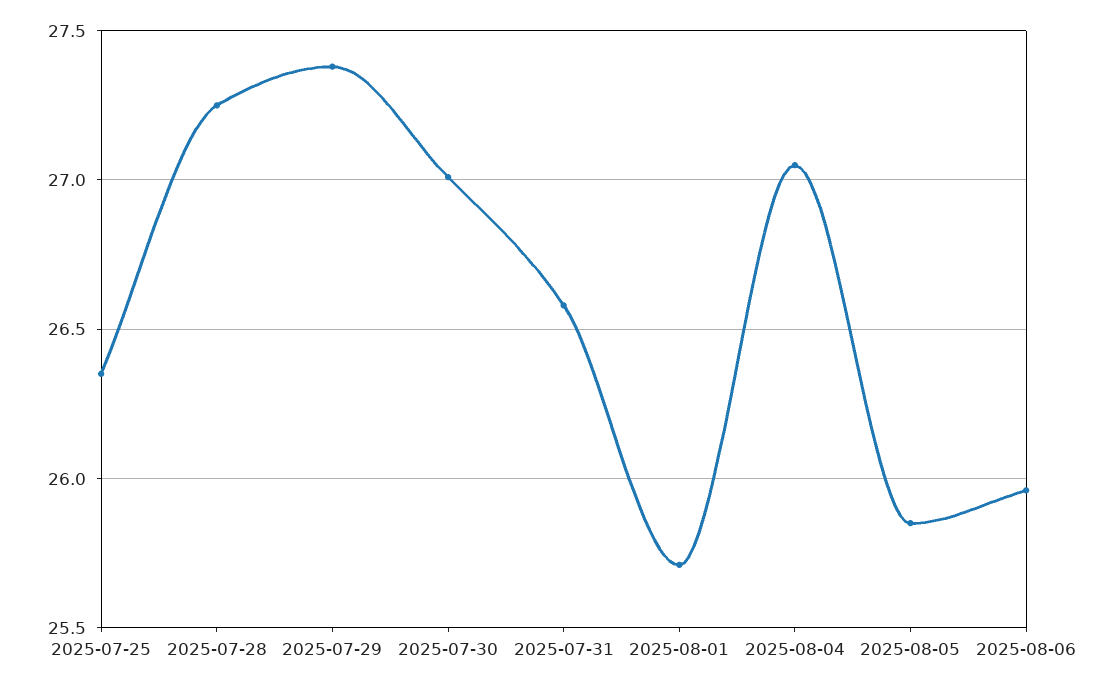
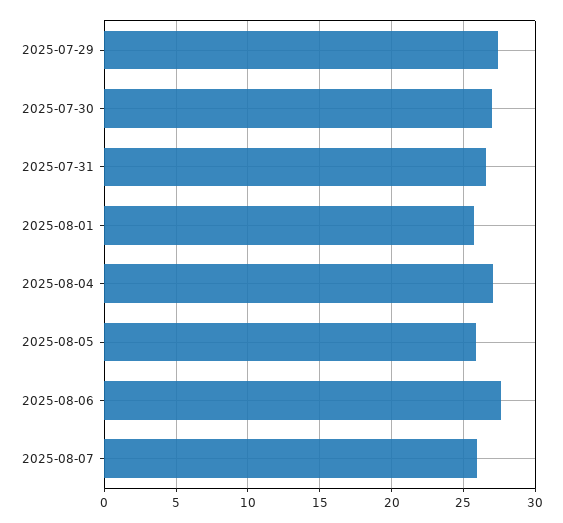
2025-07-25: 26.35 -> none
2025-07-28: 27.25 -> none
2025-08-06: 25.95 -> 27.5
2025-08-07: none -> 26

